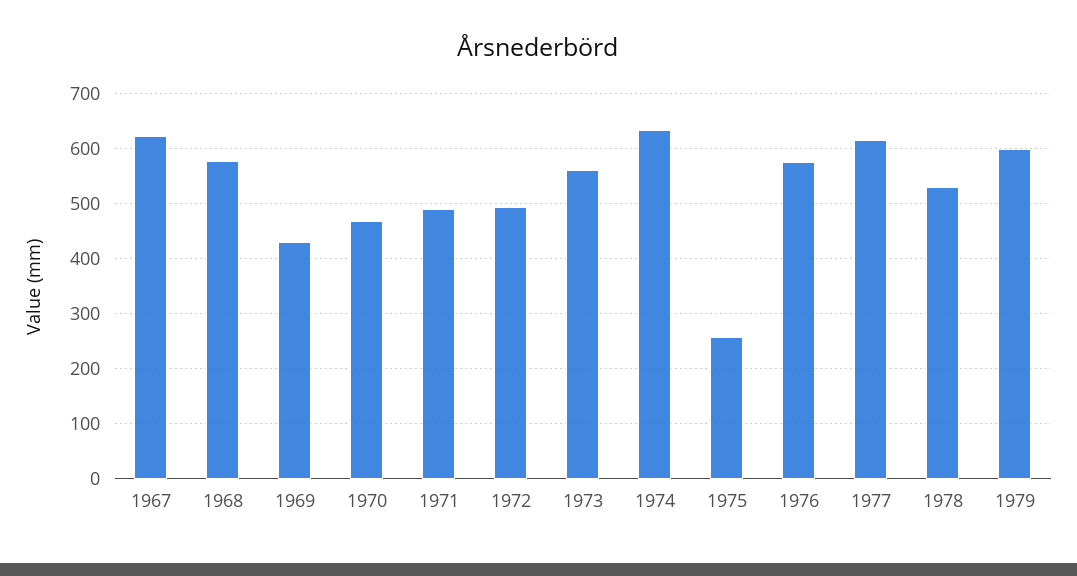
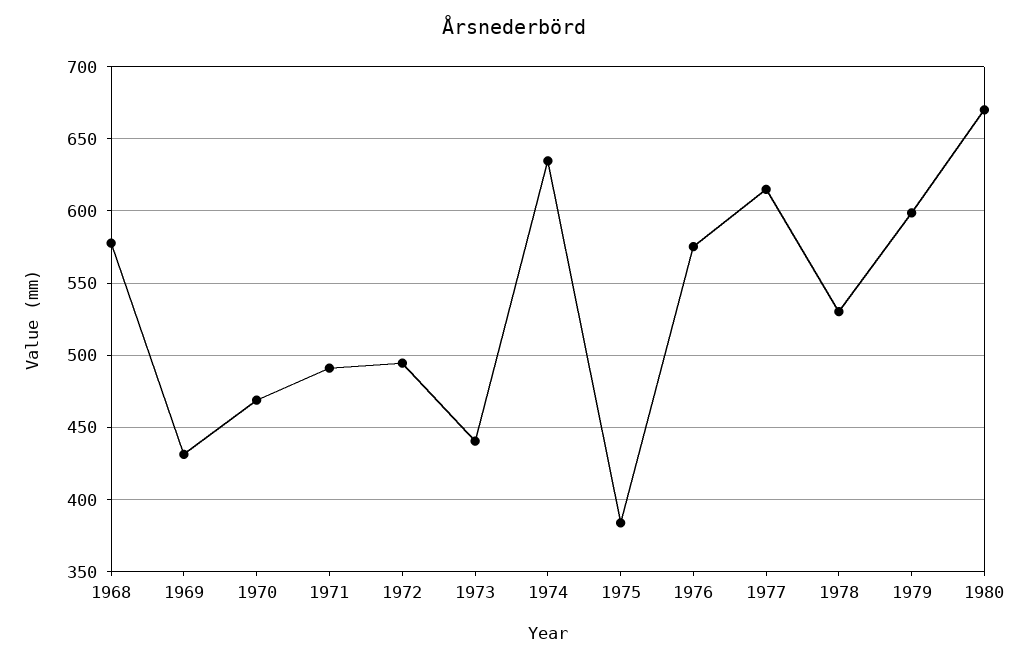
1967: 620 -> none
1973: 560 -> 440
1975: 260 -> 385
1980: none -> 670

